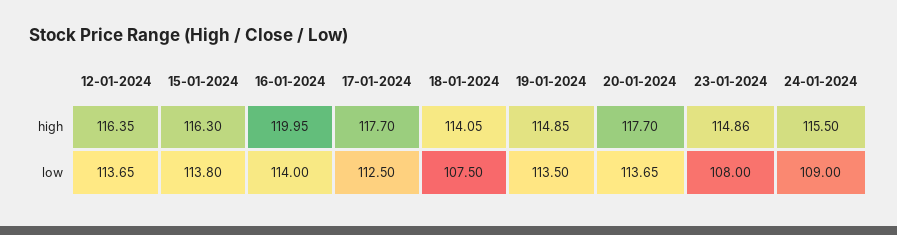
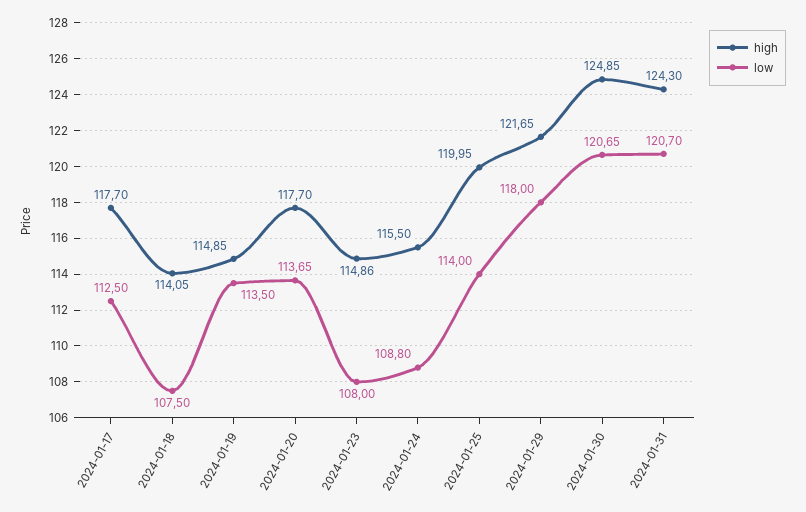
high, 12-01-2024: 116.35 -> none
high, 15-01-2024: 116.3 -> none
high, 16-01-2024: 119.95 -> none
low, 12-01-2024: 113.65 -> none
low, 15-01-2024: 113.8 -> none
low, 16-01-2024: 114 -> none
low, 24-01-2024: 109 -> 108.8
high, 2024-01-25: none -> 119.95
low, 2024-01-25: none -> 114
high, 2024-01-29: none -> 121.65
low, 2024-01-29: none -> 118
high, 2024-01-30: none -> 124.85
low, 2024-01-30: none -> 120.65
high, 2024-01-31: none -> 124.3
low, 2024-01-31: none -> 120.7

